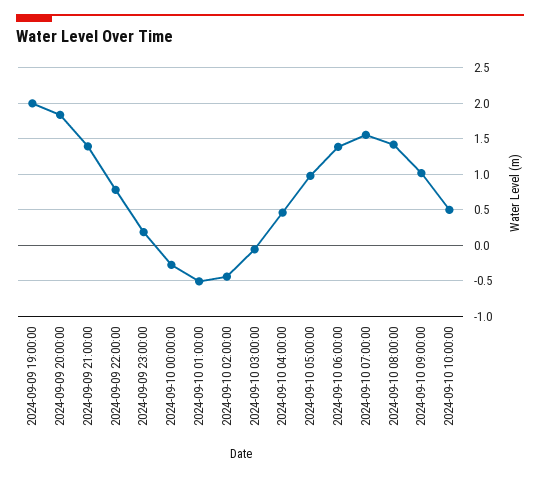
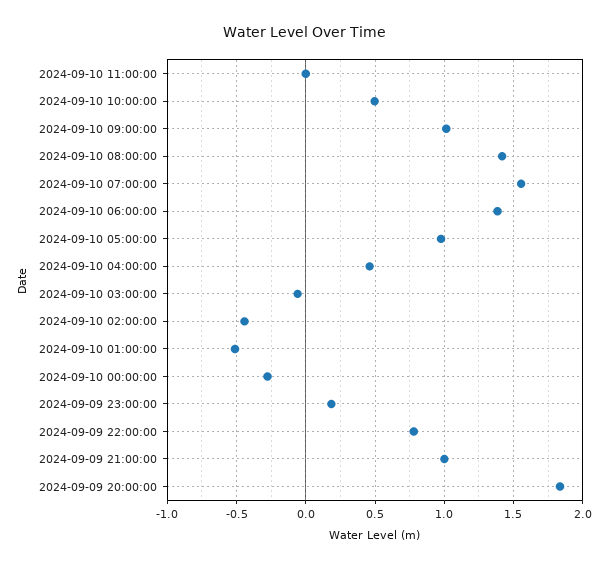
2024-09-09 19:00:00: 2 -> none
2024-09-09 21:00:00: 1.4 -> 1
2024-09-10 11:00:00: none -> 0

